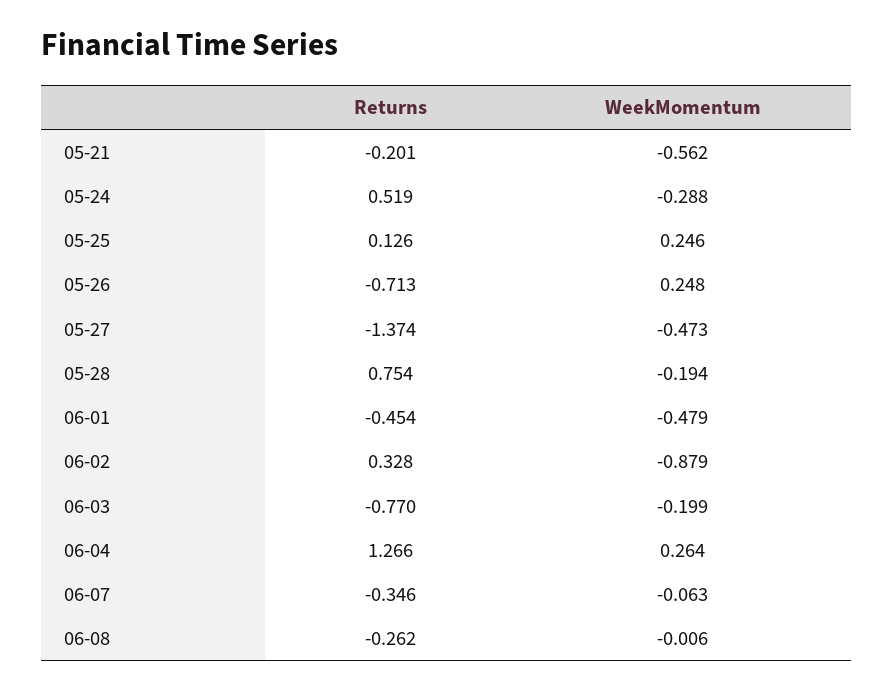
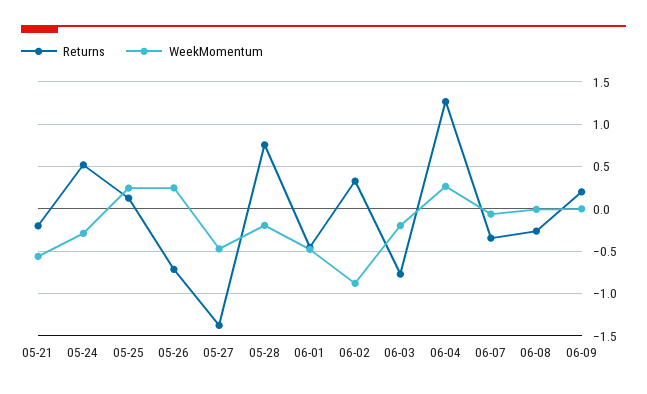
Returns, 06-09: none -> 0.2
WeekMomentum, 06-09: none -> 0

